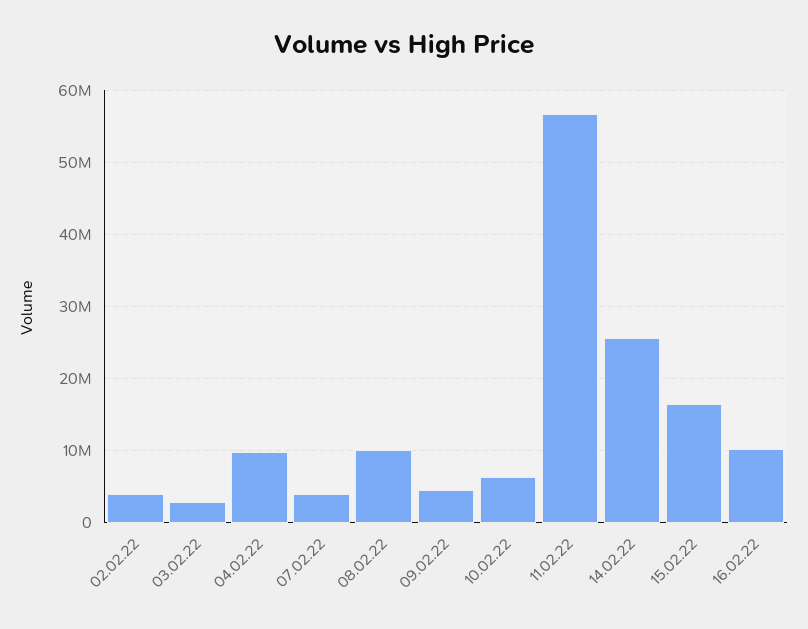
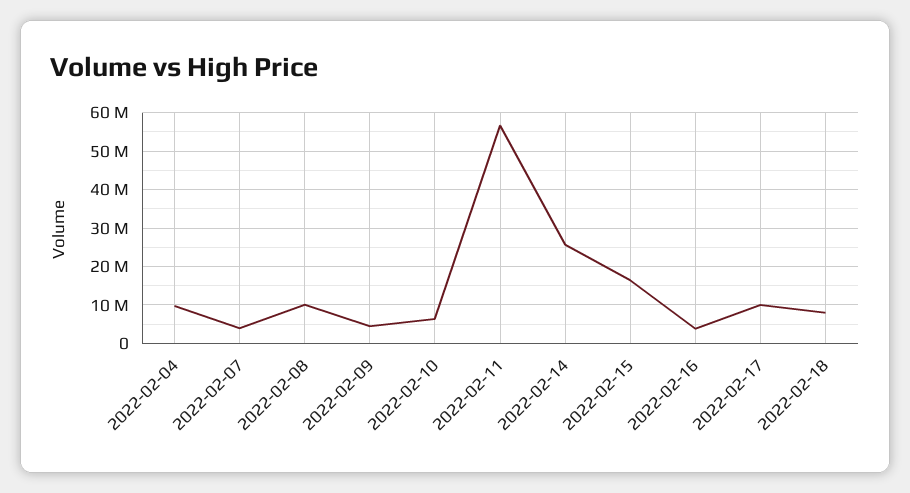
02.02.22: 4000000 -> none
03.02.22: 3000000 -> none
16.02.22: 10000000 -> 4000000
2022-02-17: none -> 10000000
2022-02-18: none -> 8000000

